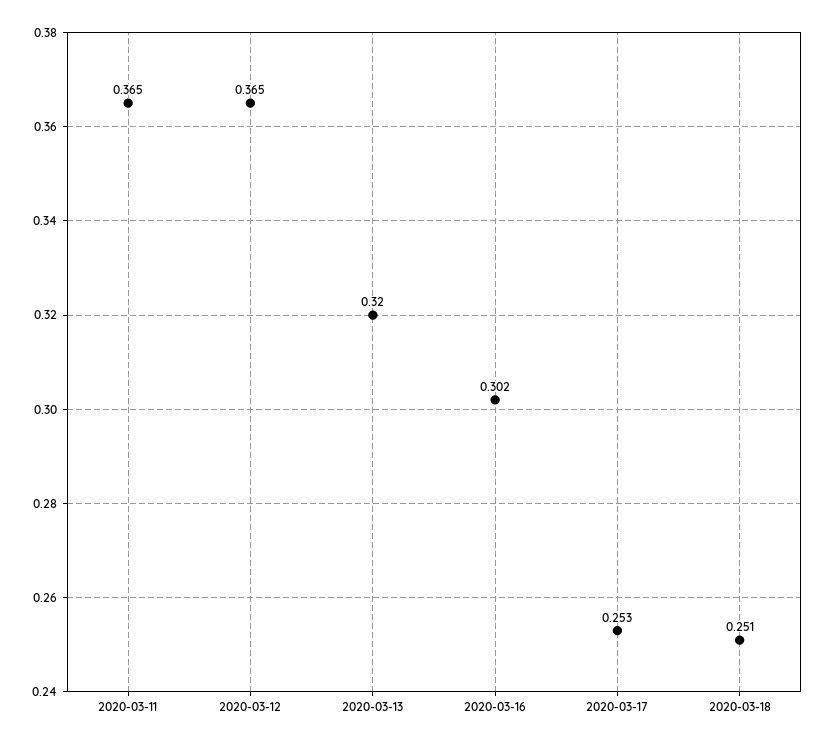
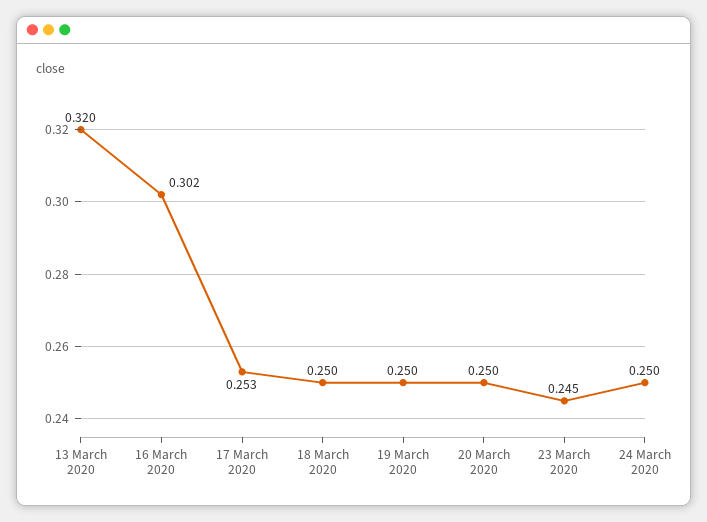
2020-03-11: 0.365 -> none
2020-03-12: 0.365 -> none
2020-03-18: 0.251 -> 0.25
19 March 2020: none -> 0.25
20 March 2020: none -> 0.25
23 March 2020: none -> 0.245
24 March 2020: none -> 0.25

